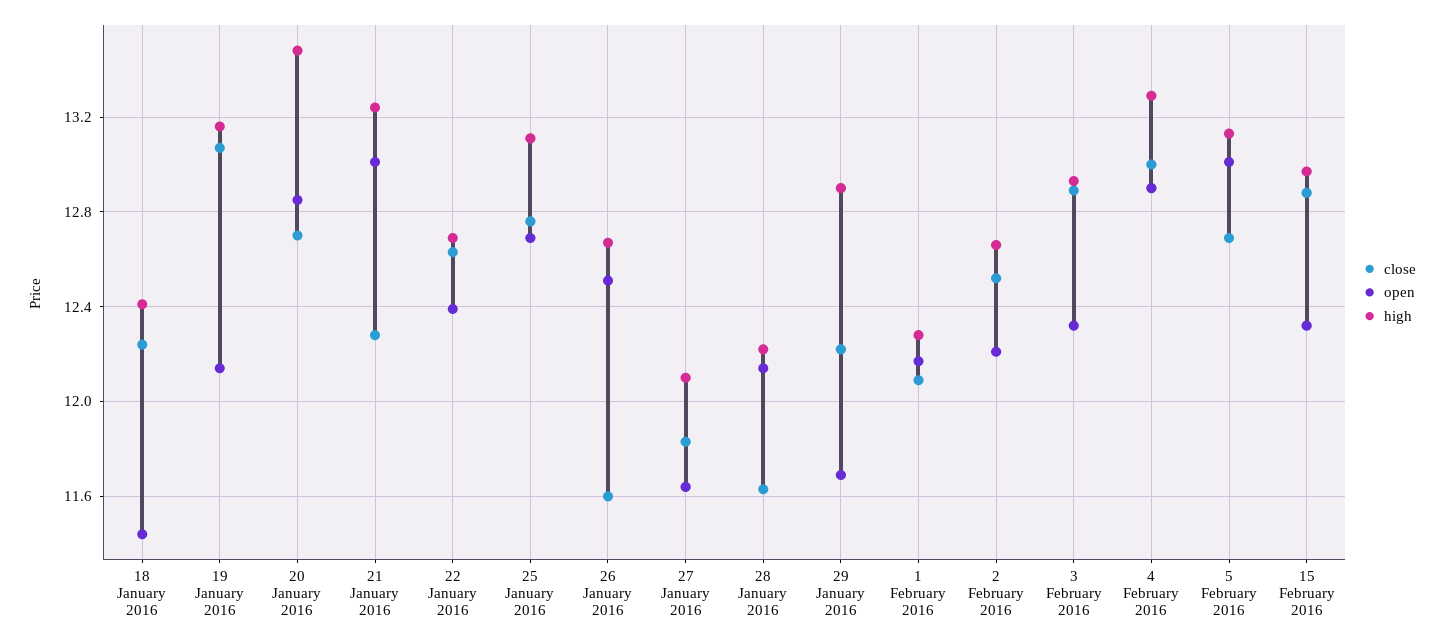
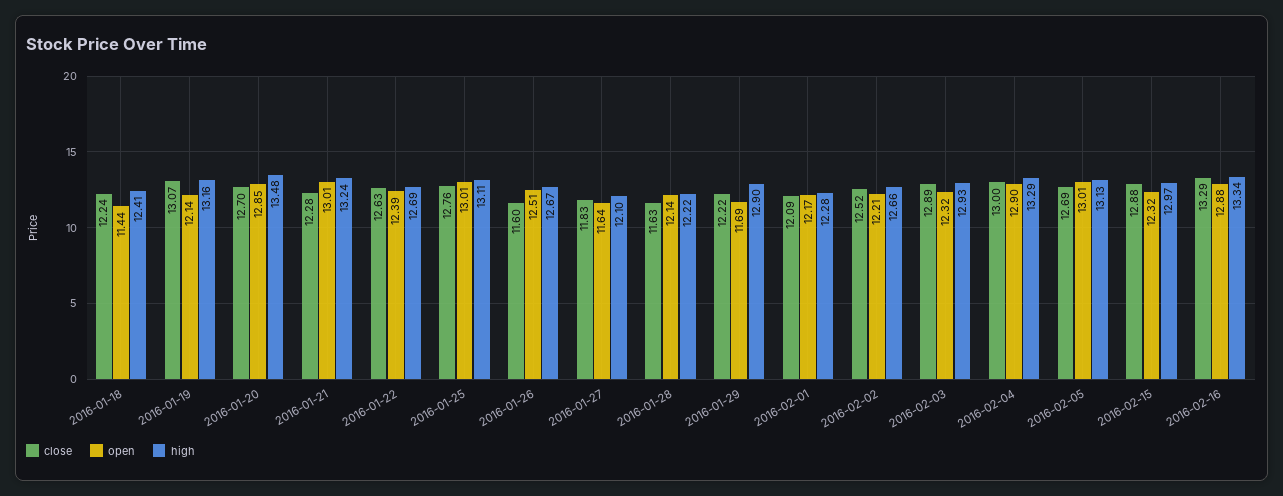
open, 25 January 2016: 12.7 -> 13.01
close, 2016-02-16: none -> 13.29
open, 2016-02-16: none -> 12.88
high, 2016-02-16: none -> 13.34

